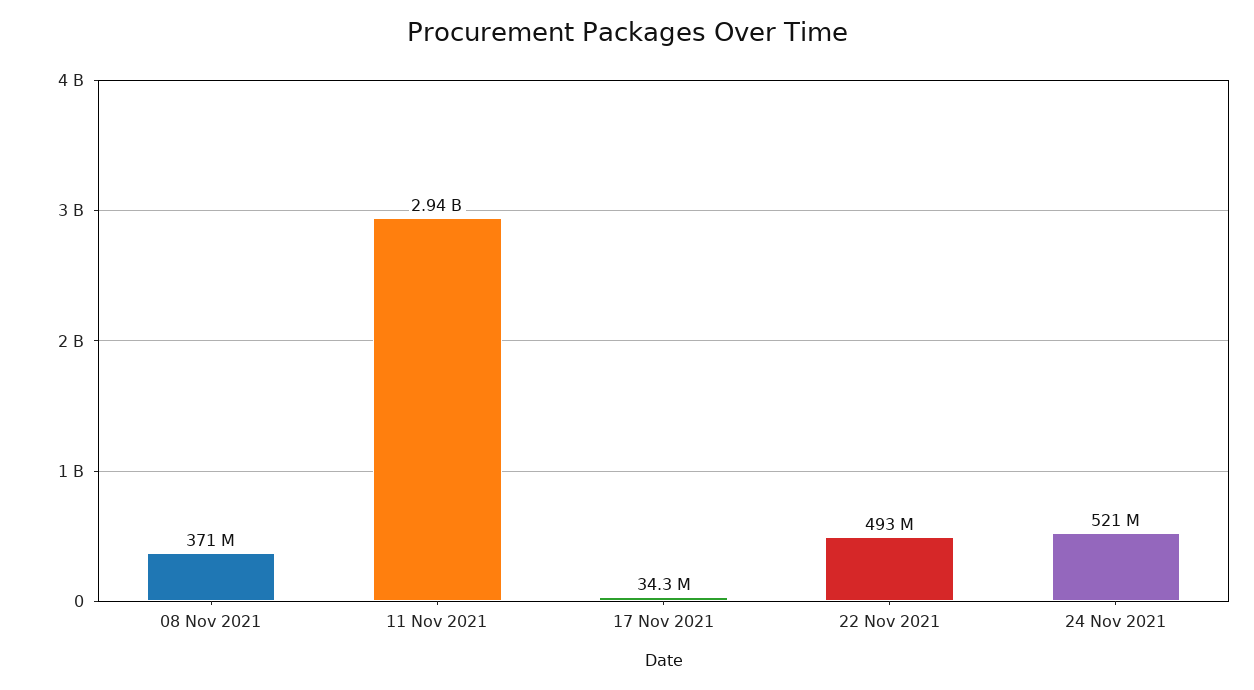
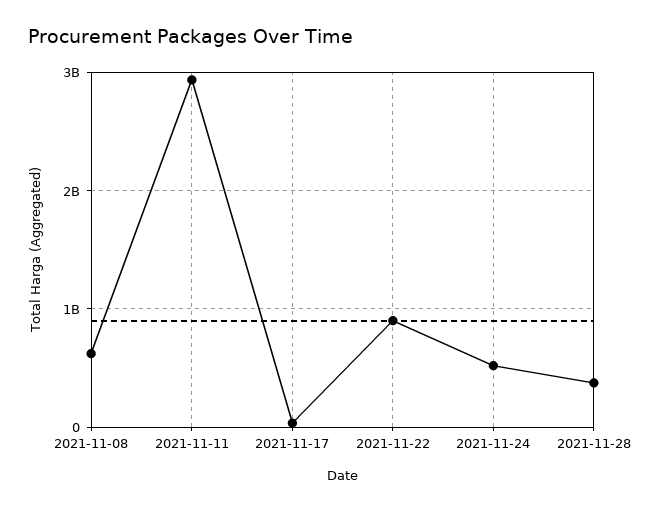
08 Nov 2021: 371000000 -> 600000000
22 Nov 2021: 493000000 -> 900000000
2021-11-28: none -> 400000000

